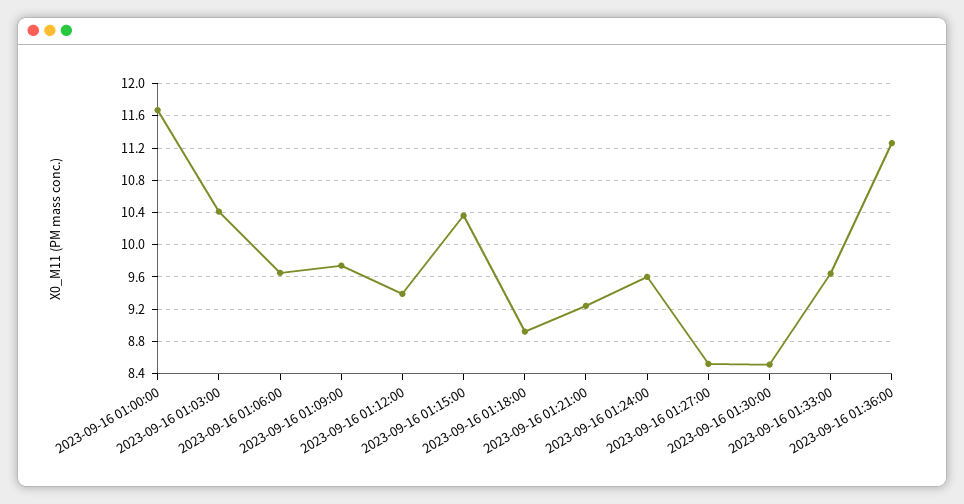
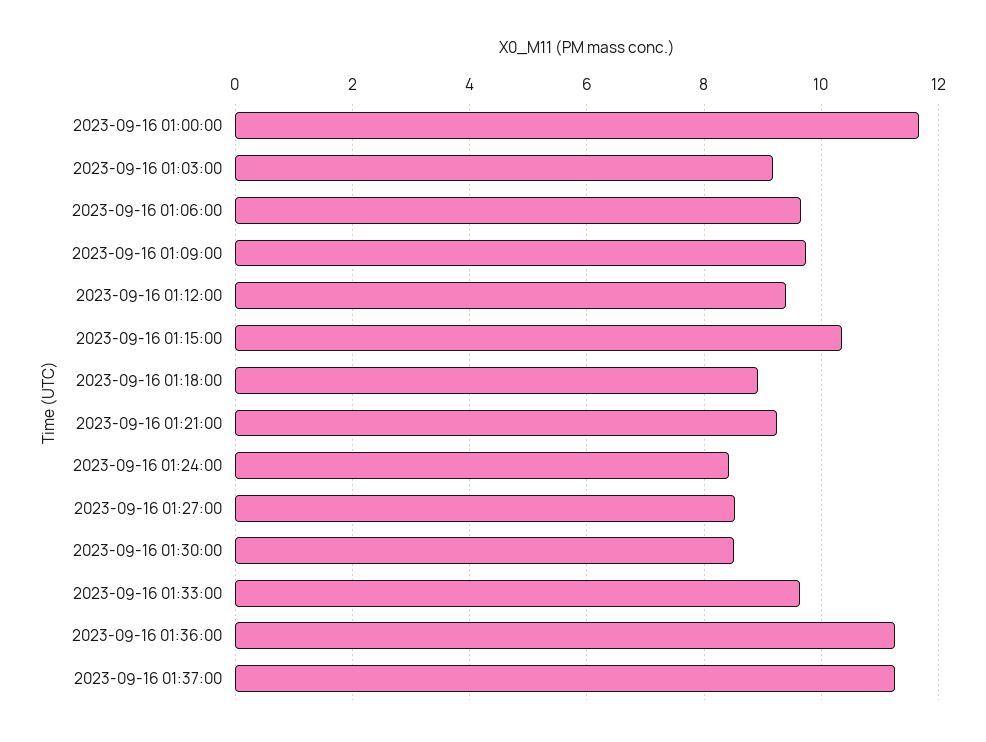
2023-09-16 01:03:00: 10.4 -> 9.2
2023-09-16 01:24:00: 9.6 -> 8.4
2023-09-16 01:37:00: none -> 11.2

